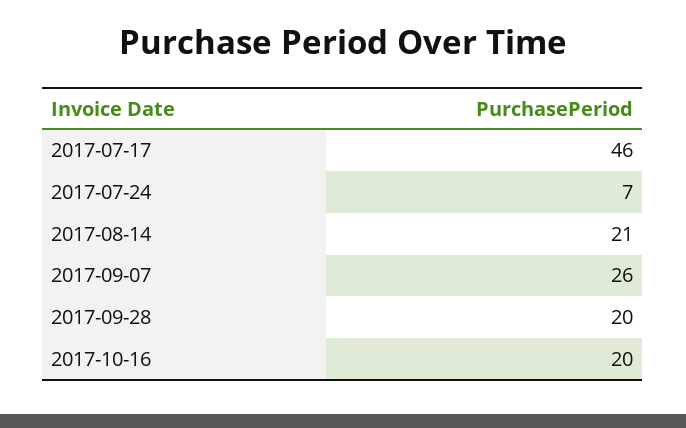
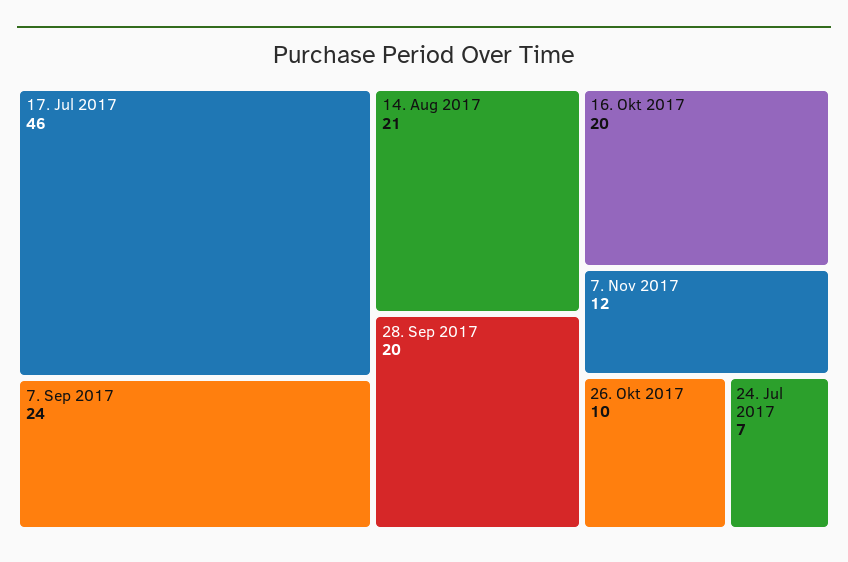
2017-09-07: 26 -> 24
7. Nov 2017: none -> 12
26. Okt 2017: none -> 10

